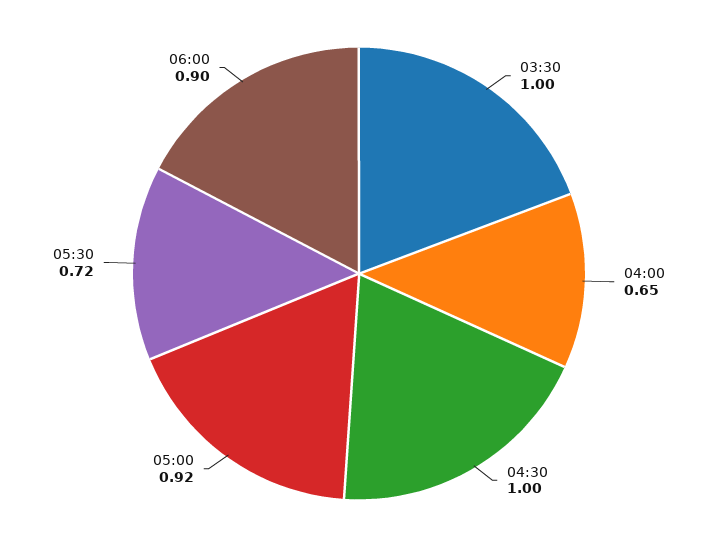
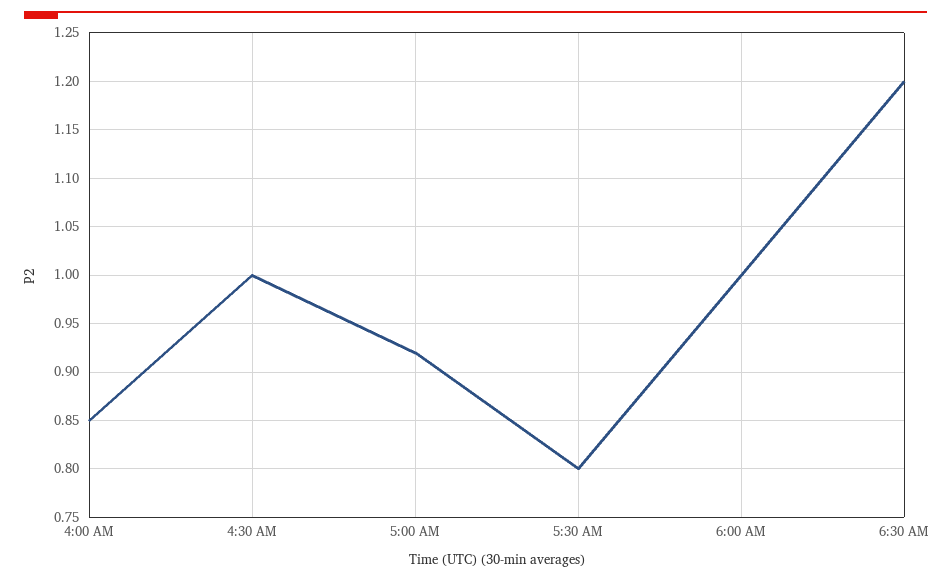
03:30: 1 -> none
04:00: 0.65 -> 0.85
05:30: 0.72 -> 0.8
06:00: 0.9 -> 1
6:30 AM: none -> 1.2

